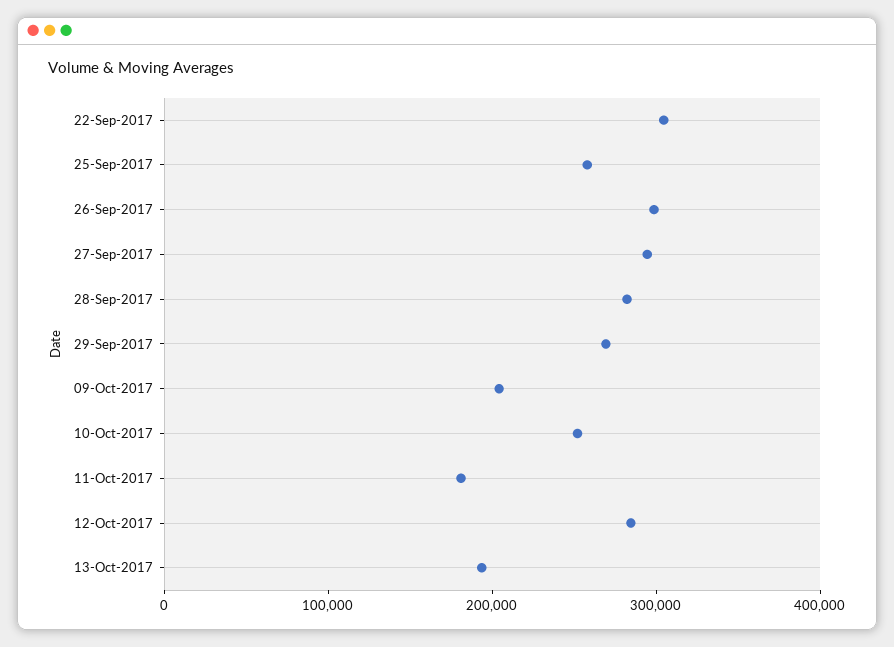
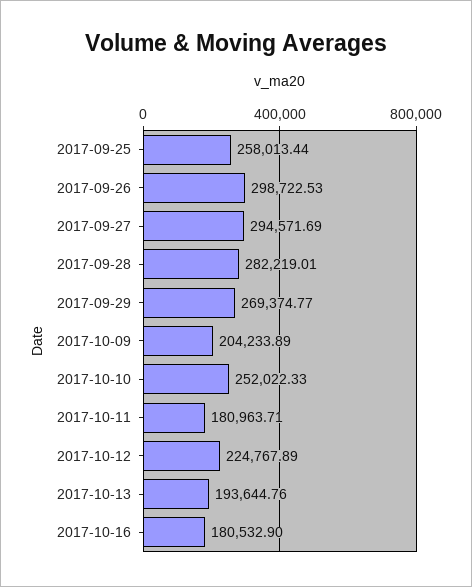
22-Sep-2017: 300000 -> none
12-Oct-2017: 280000 -> 224767.89
2017-10-16: none -> 180532.9

